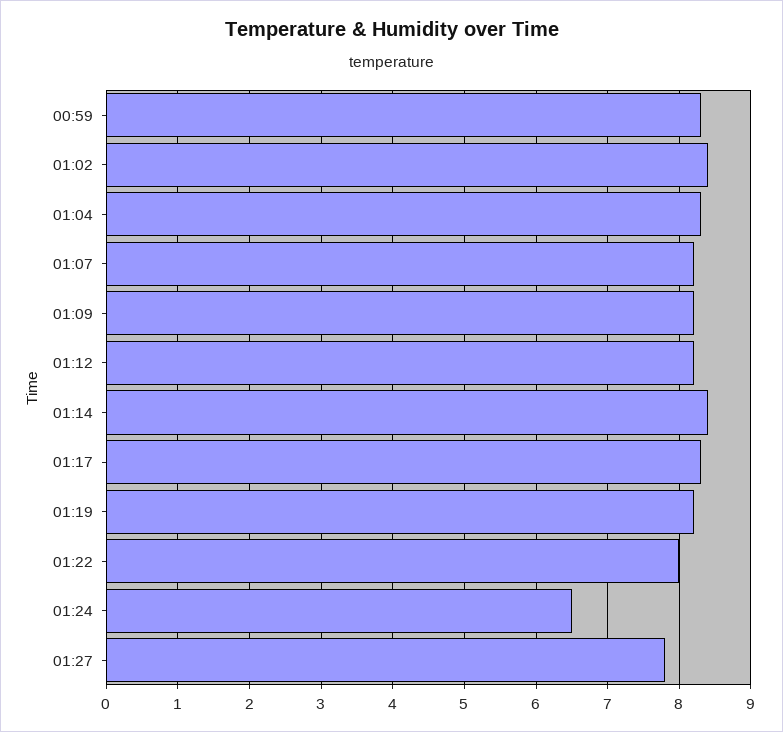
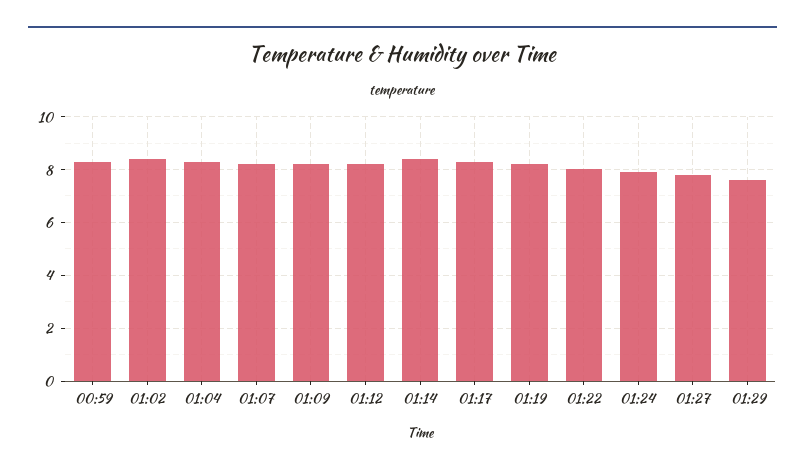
01:24: 6.5 -> 8
01:29: none -> 7.5

